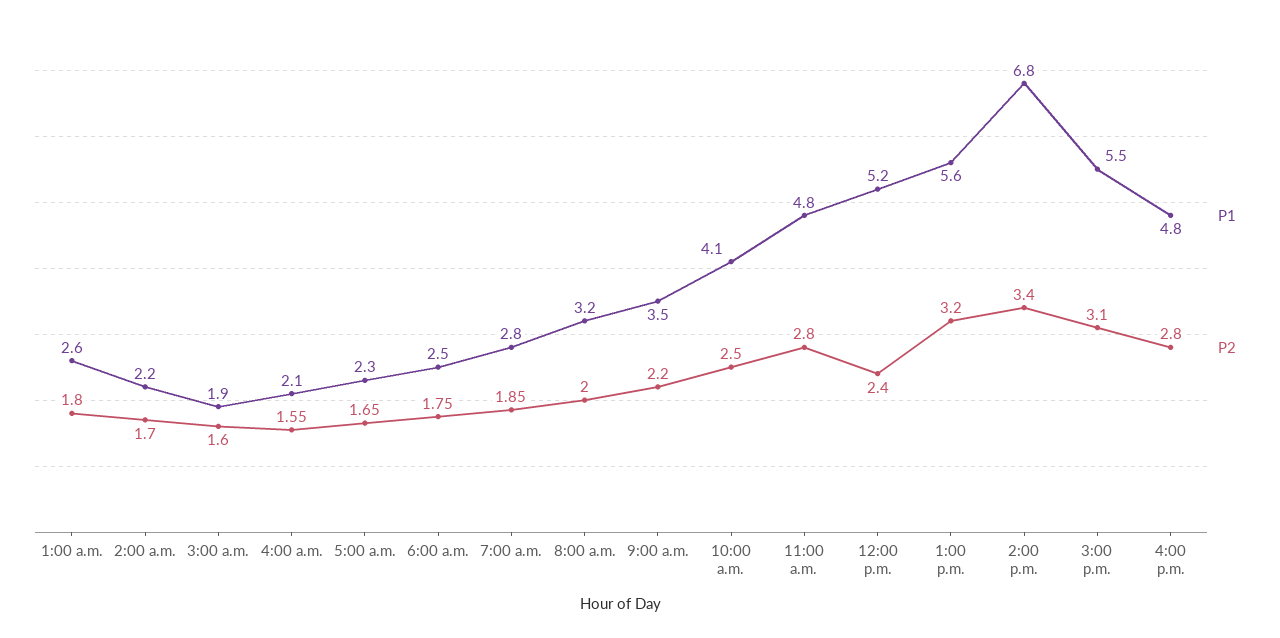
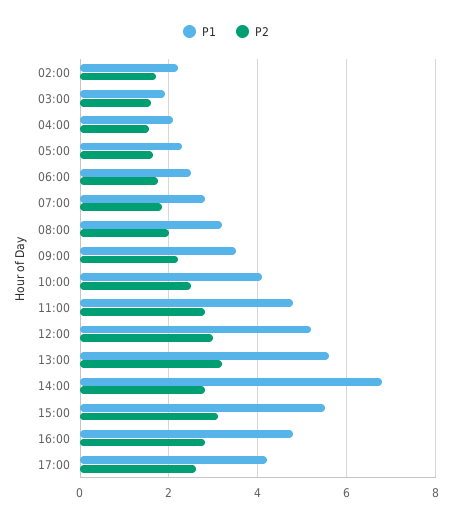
P1, 1:00 a.m.: 2.6 -> none
P2, 1:00 a.m.: 1.8 -> none
P2, 12:00 p.m.: 2.4 -> 3
P2, 2:00 p.m.: 3.4 -> 2.8
P1, 17:00: none -> 4.2
P2, 17:00: none -> 2.6

